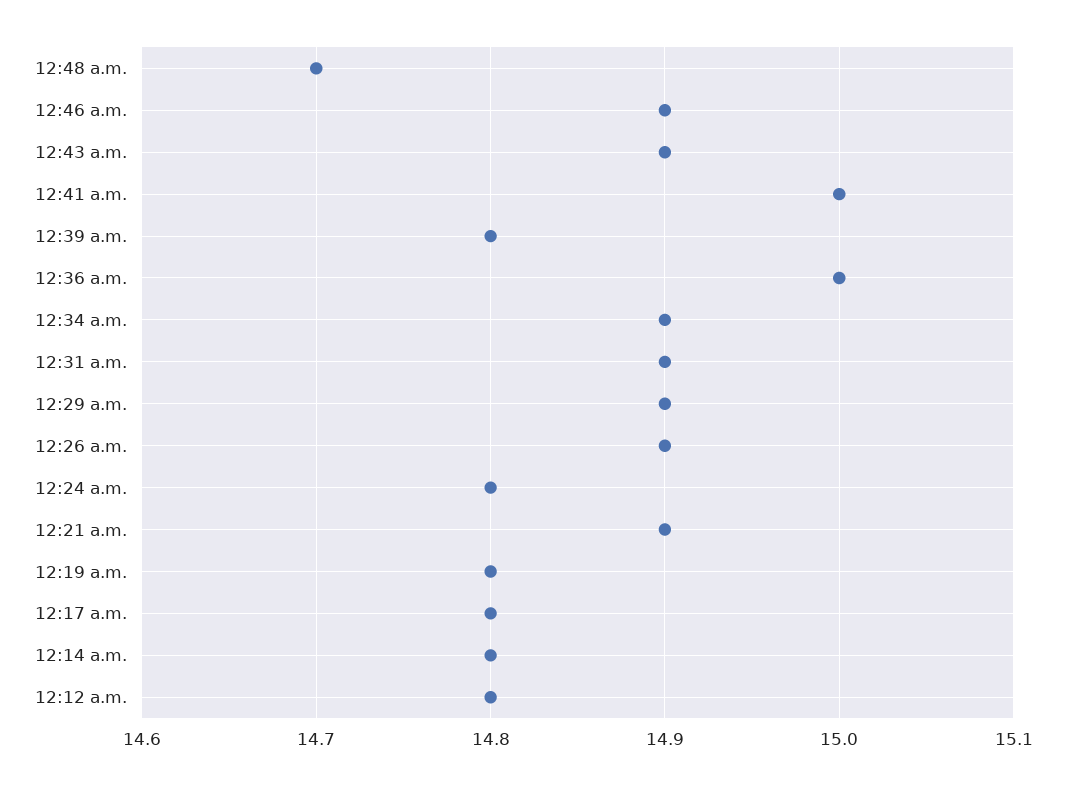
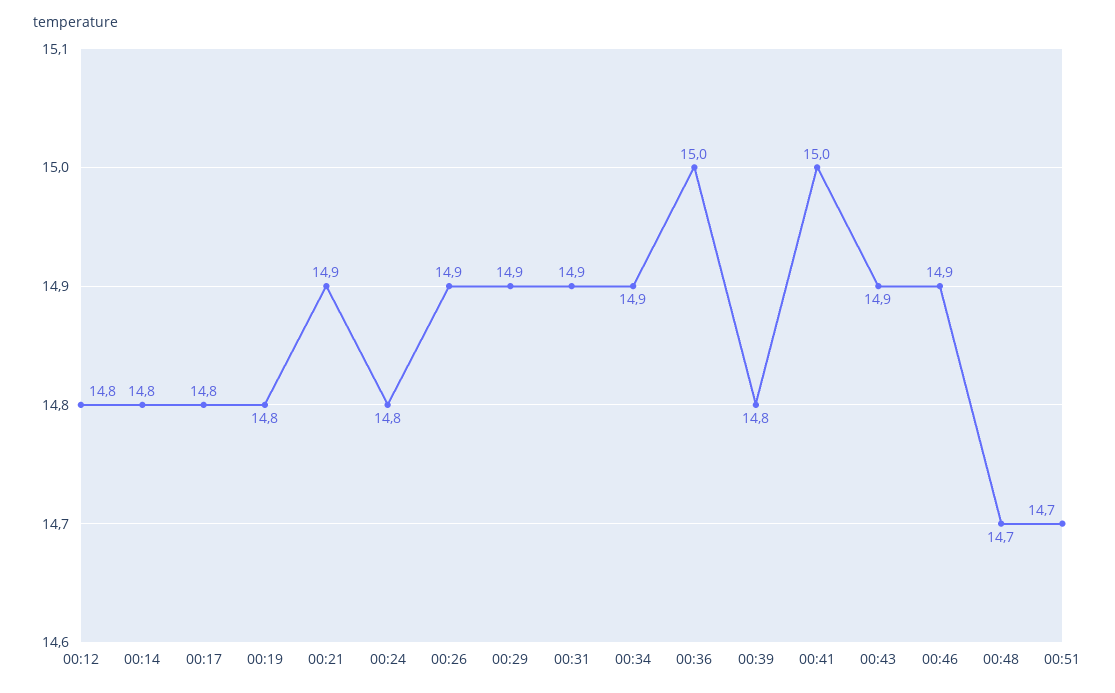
00:51: none -> 14.7

